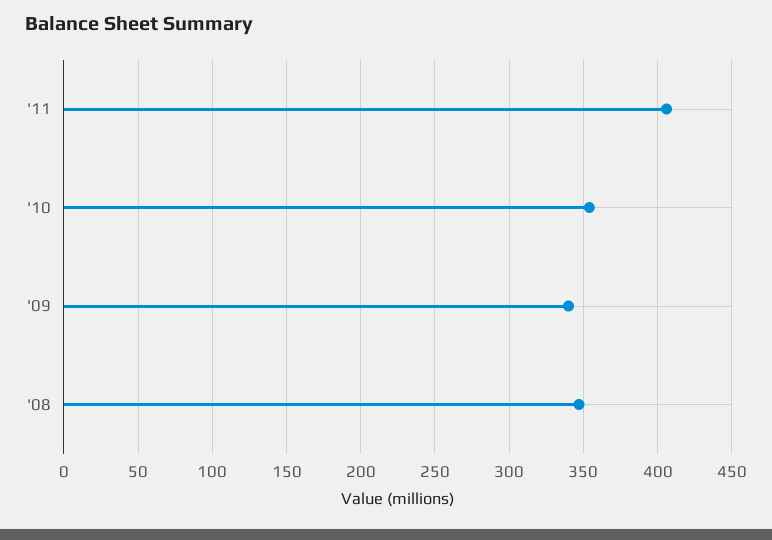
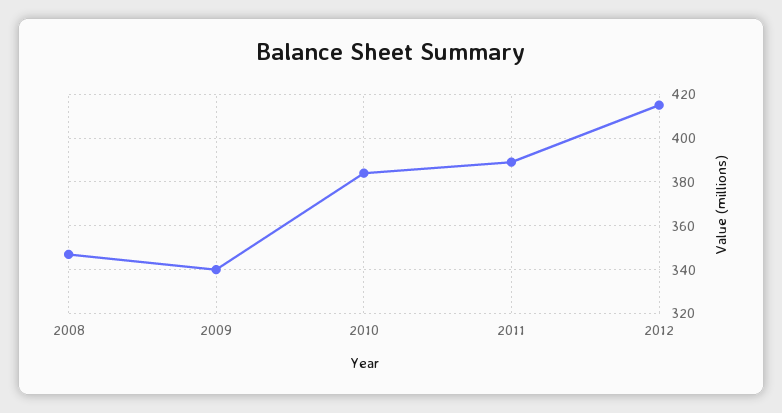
'11: 405 -> 390
'10: 355 -> 385
2012: none -> 415

